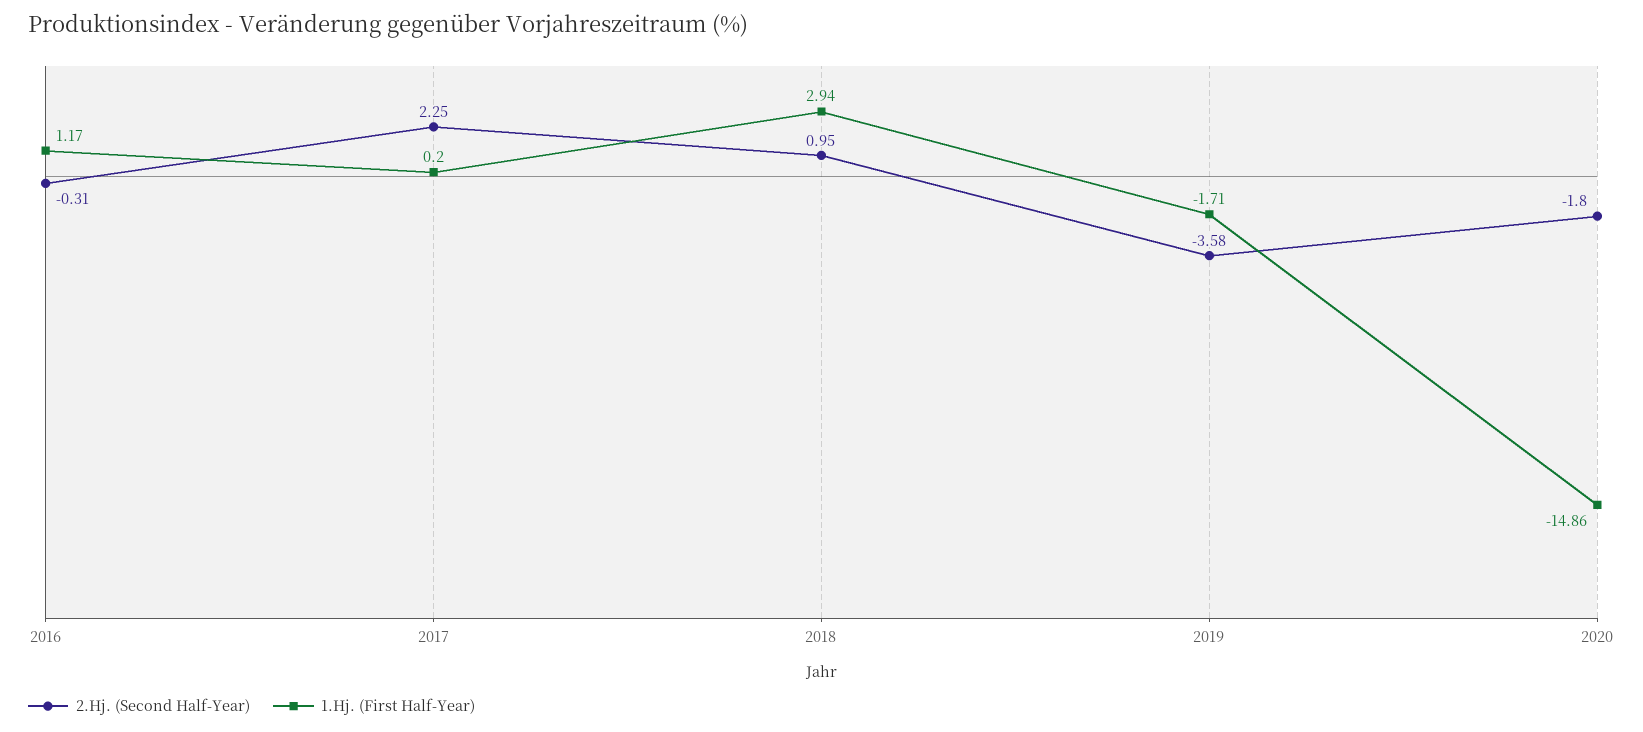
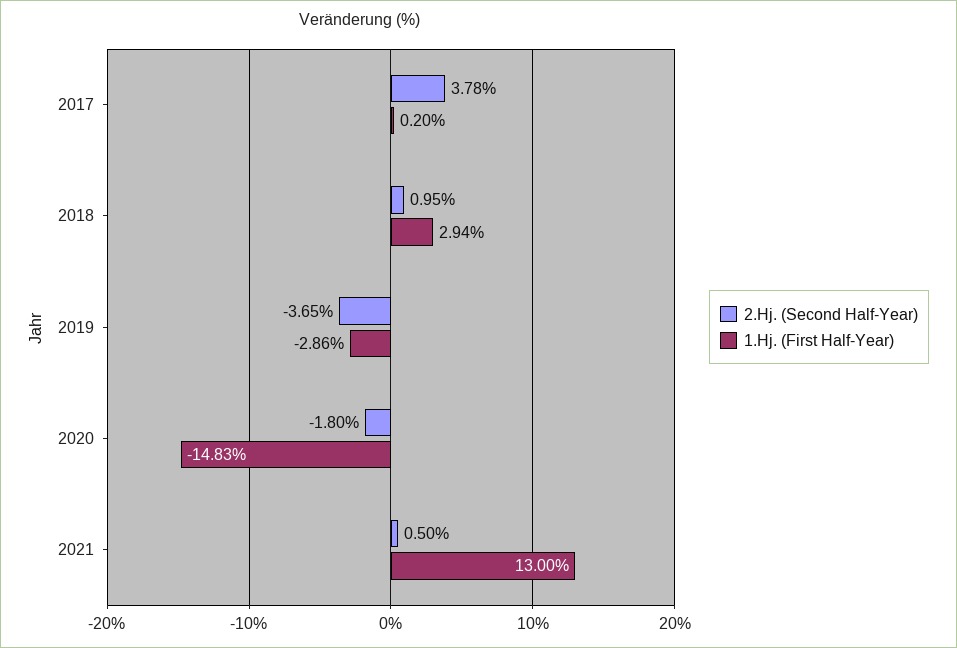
2.Hj. (Second Half-Year), 2016: -0.31 -> none
1.Hj. (First Half-Year), 2016: 1.17 -> none
2.Hj. (Second Half-Year), 2017: 2.25 -> 3.78
2.Hj. (Second Half-Year), 2019: -3.58 -> -3.65
1.Hj. (First Half-Year), 2019: -1.71 -> -2.86
1.Hj. (First Half-Year), 2020: -14.86 -> -14.83
2.Hj. (Second Half-Year), 2021: none -> 0.5
1.Hj. (First Half-Year), 2021: none -> 13

